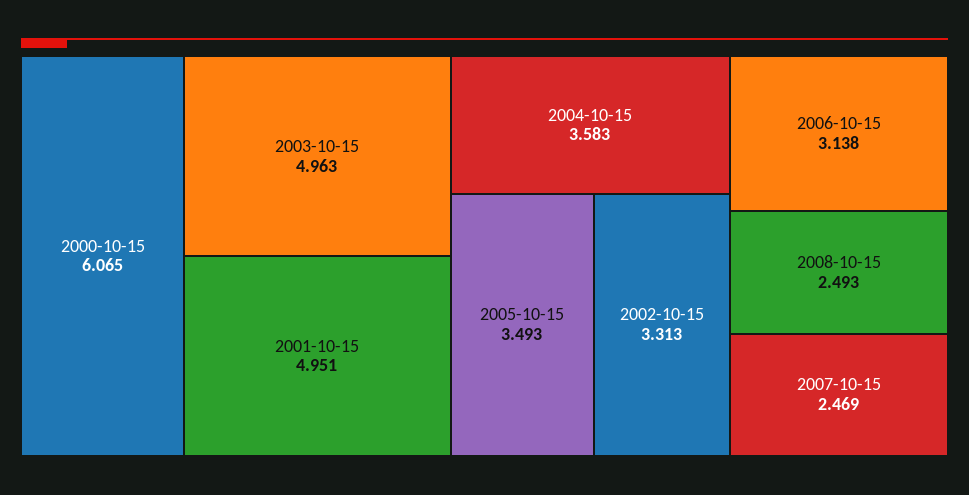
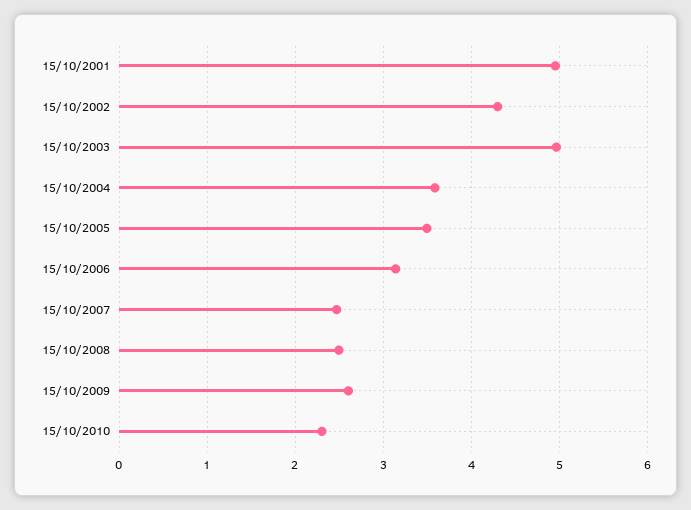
2000-10-15: 6.065 -> none
2002-10-15: 3.313 -> 4.3
15/10/2009: none -> 2.6
15/10/2010: none -> 2.3

